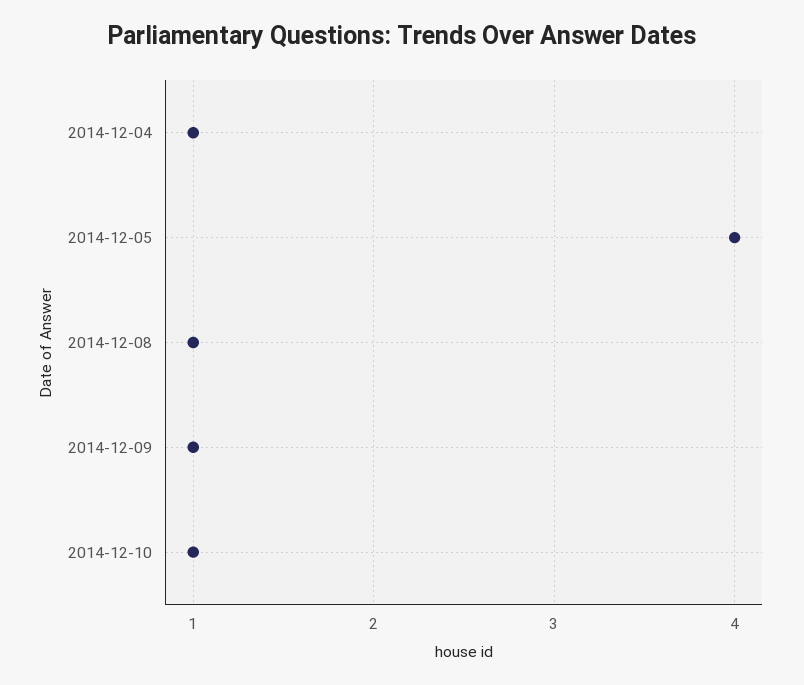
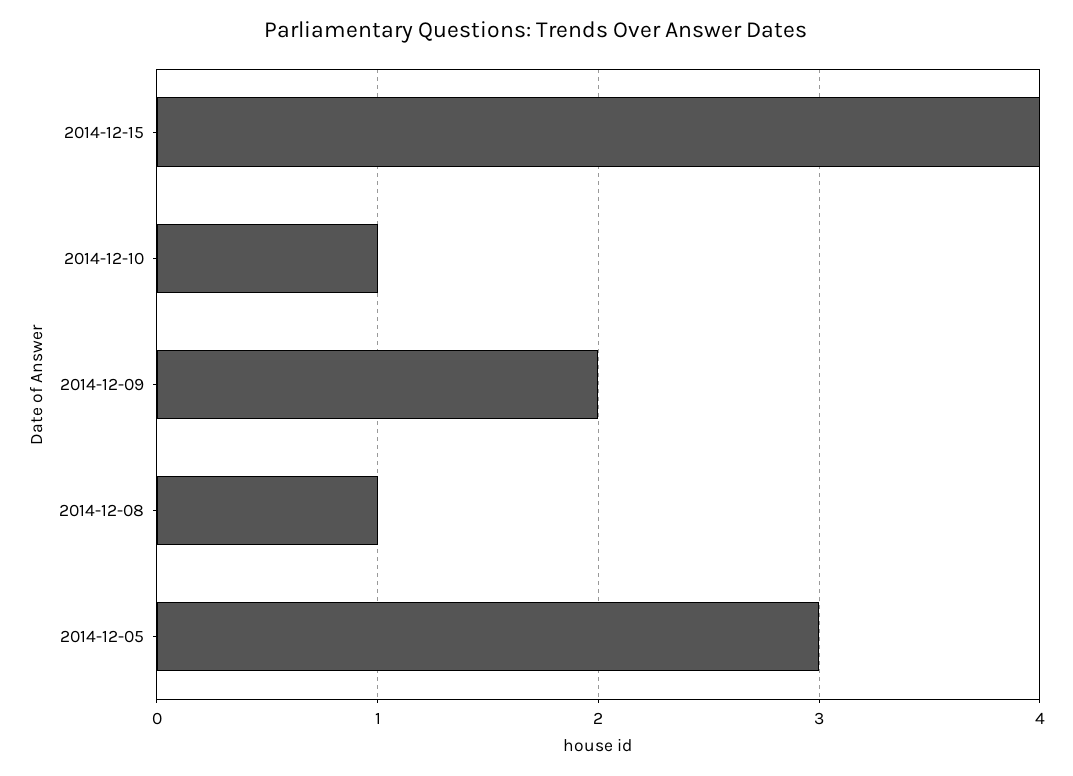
2014-12-04: 1 -> none
2014-12-05: 4 -> 3
2014-12-09: 1 -> 2
2014-12-15: none -> 4

